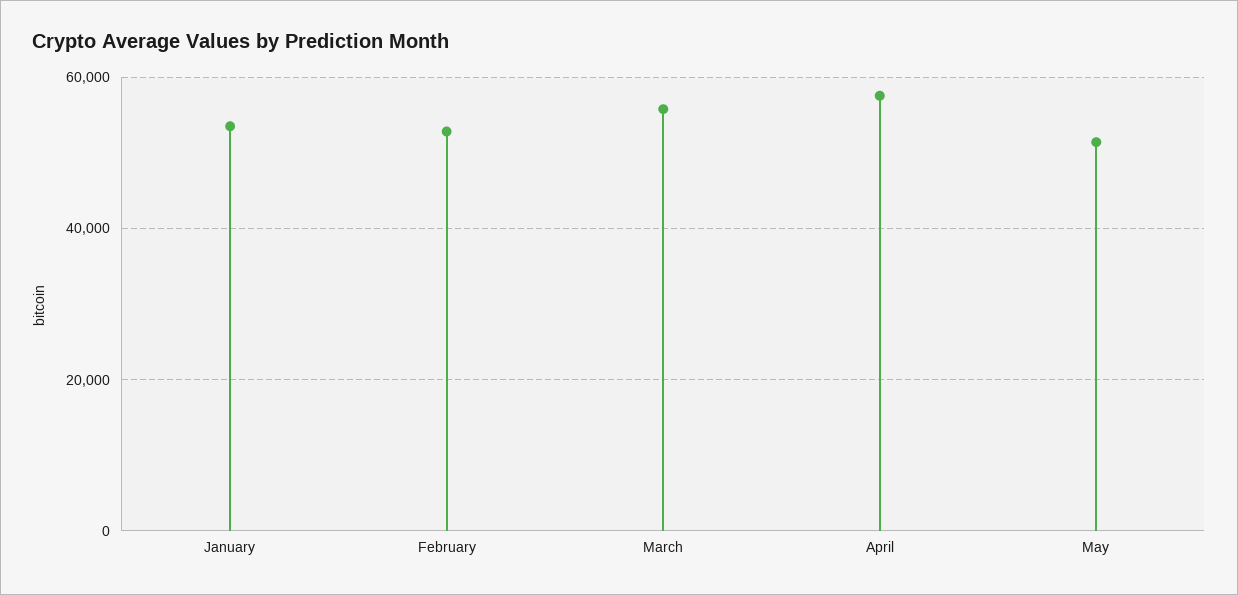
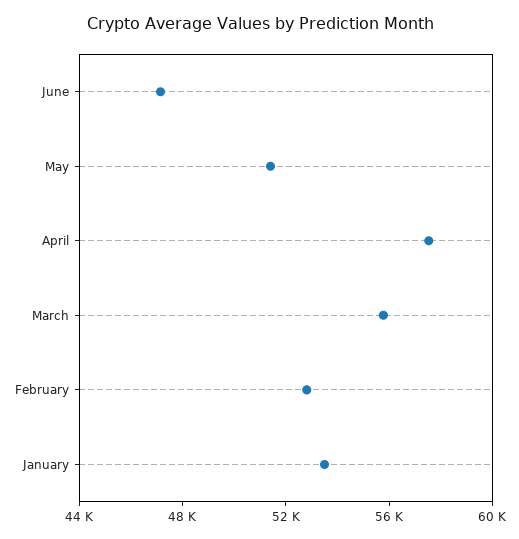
June: none -> 47000

